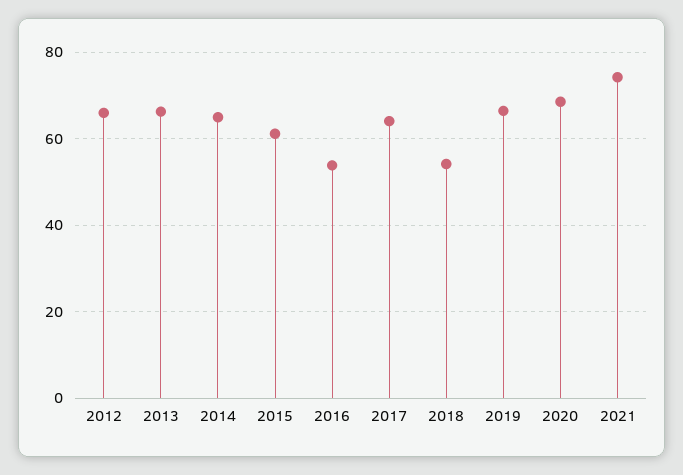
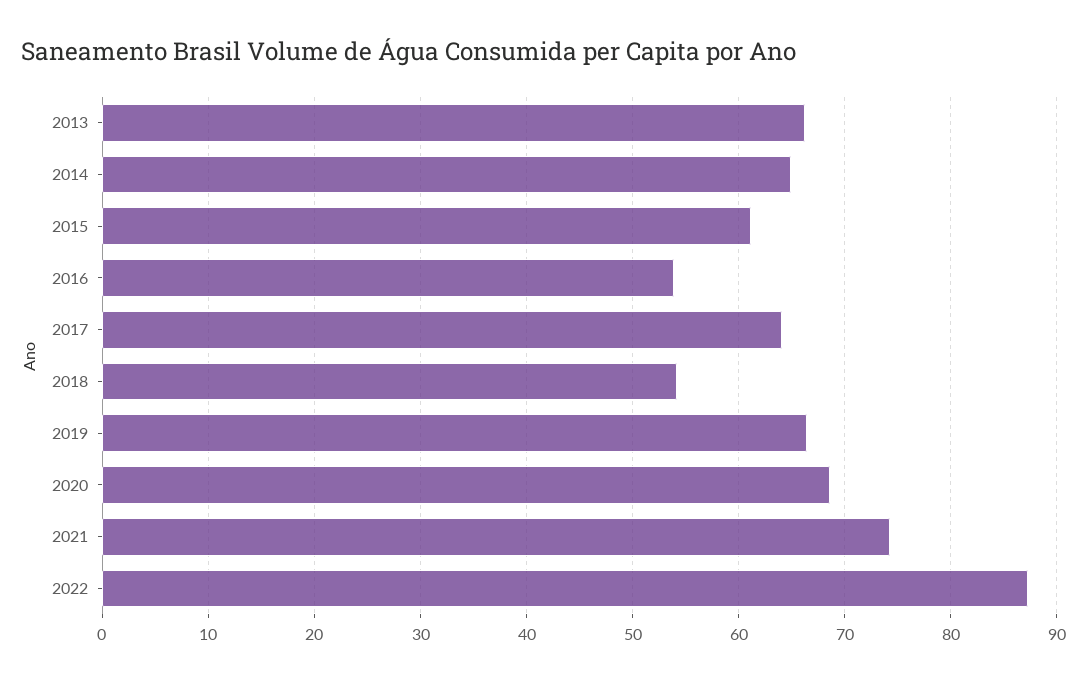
2012: 66 -> none
2022: none -> 87

